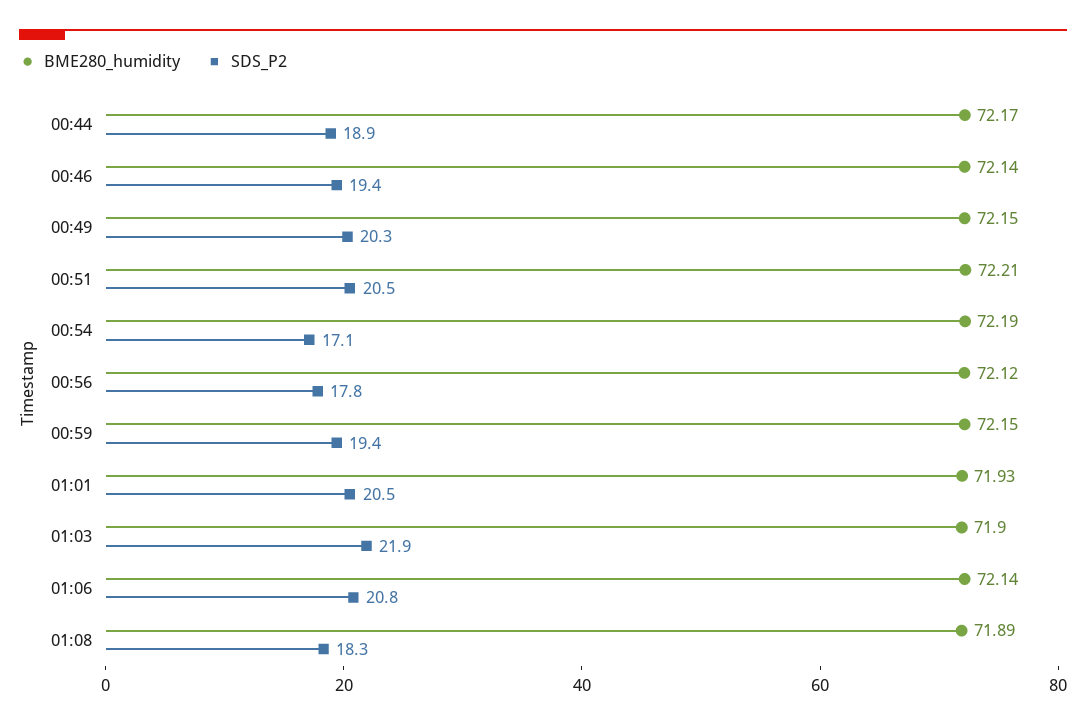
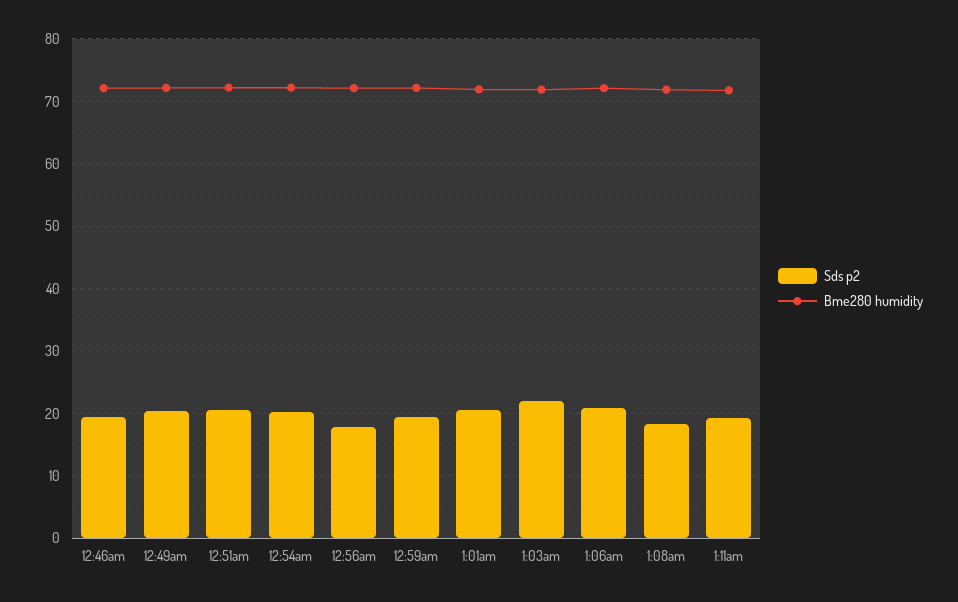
BME280_humidity, 00:44: 72.17 -> none
SDS_P2, 00:44: 18.9 -> none
SDS_P2, 00:54: 17.1 -> 20
SDS_P2, 1:11am: none -> 19
BME280_humidity, 1:11am: none -> 72

